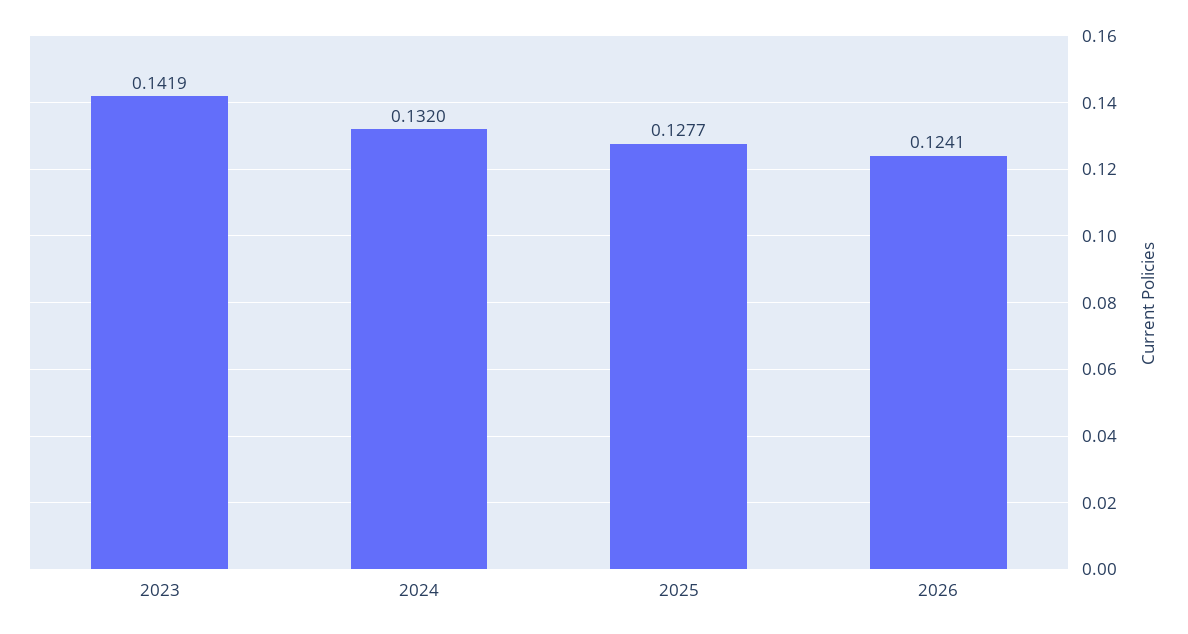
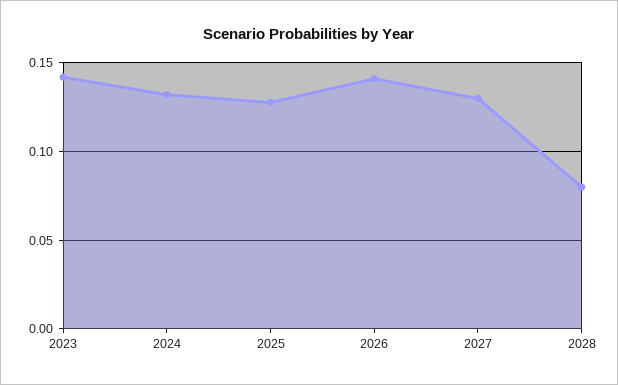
2026: 0.1241 -> 0.14
2027: none -> 0.13
2028: none -> 0.08

